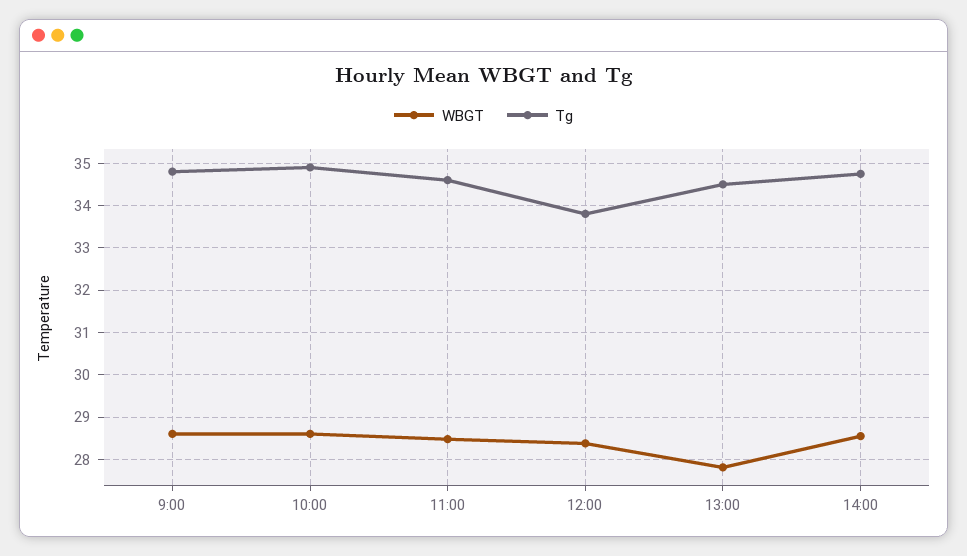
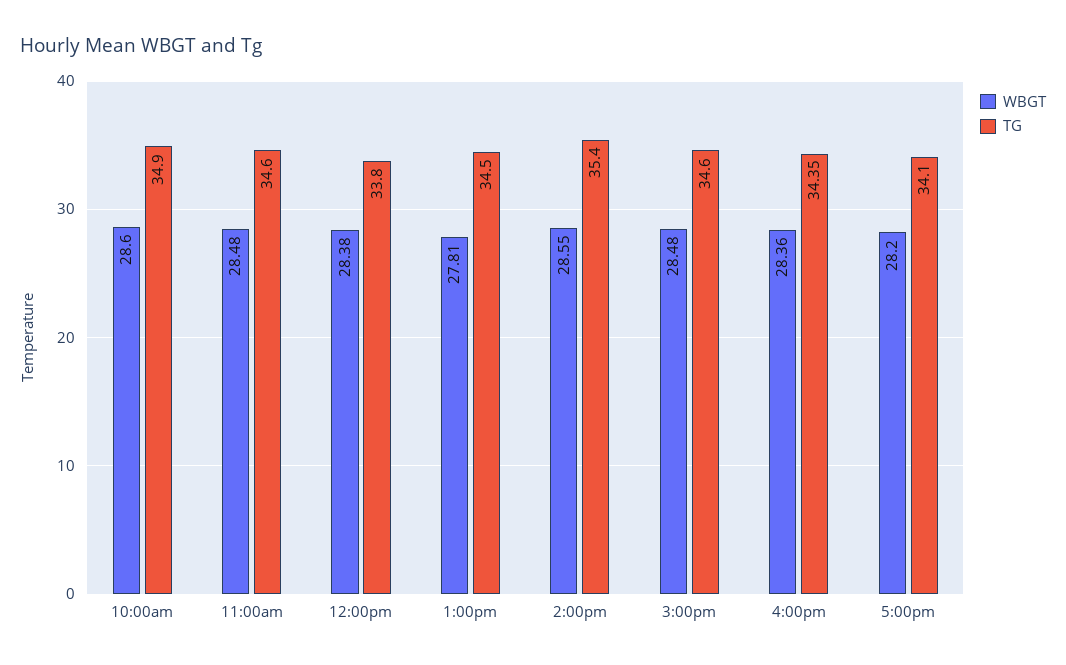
WBGT, 9:00: 28.6 -> none
Tg, 9:00: 34.8 -> none
Tg, 14:00: 34.8 -> 35.4
WBGT, 3:00pm: none -> 28.48
Tg, 3:00pm: none -> 34.6
WBGT, 4:00pm: none -> 28.36
Tg, 4:00pm: none -> 34.35
WBGT, 5:00pm: none -> 28.2
Tg, 5:00pm: none -> 34.1

